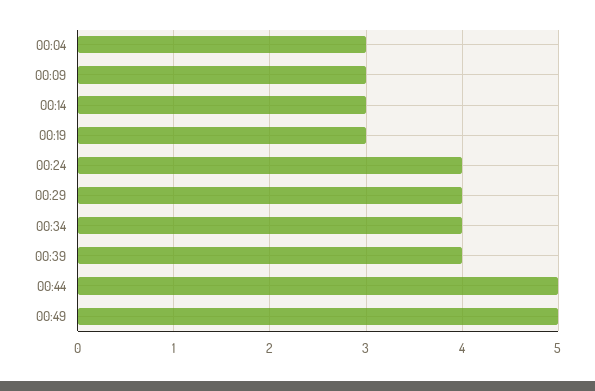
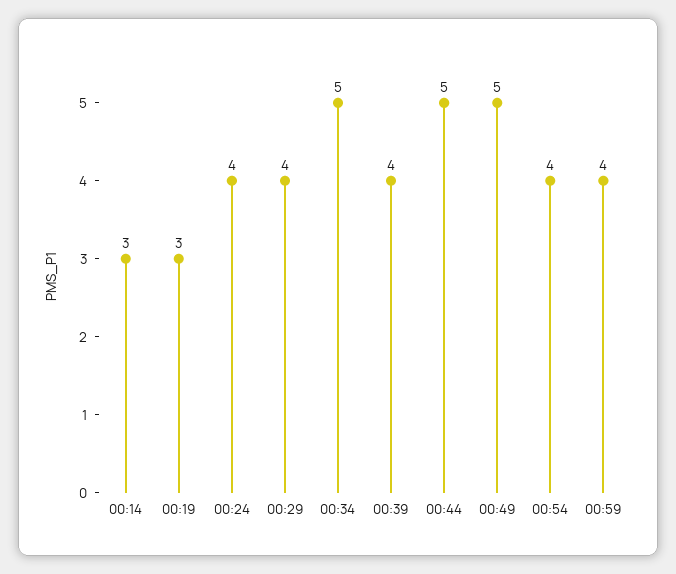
00:04: 3 -> none
00:09: 3 -> none
00:34: 4 -> 5
00:54: none -> 4
00:59: none -> 4

